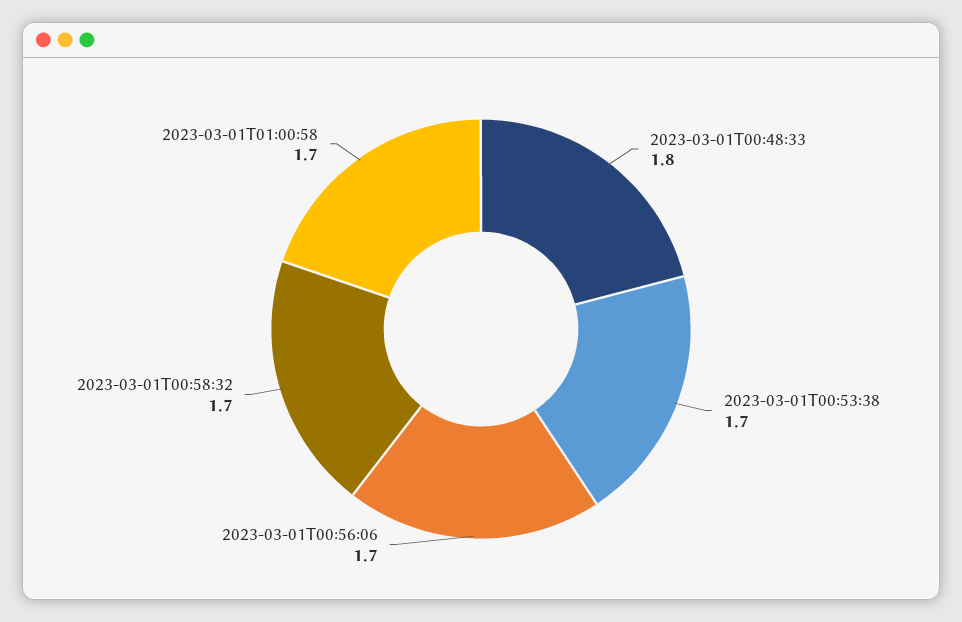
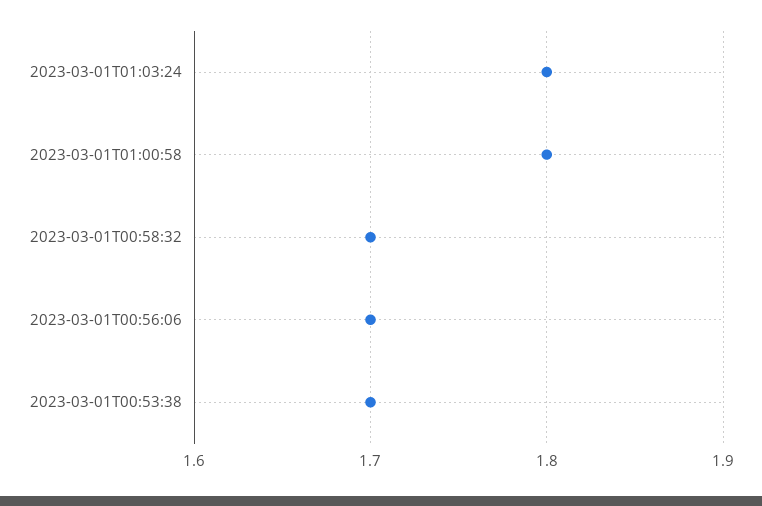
2023-03-01T00:48:33: 1.8 -> none
2023-03-01T01:00:58: 1.7 -> 1.8
2023-03-01T01:03:24: none -> 1.8

